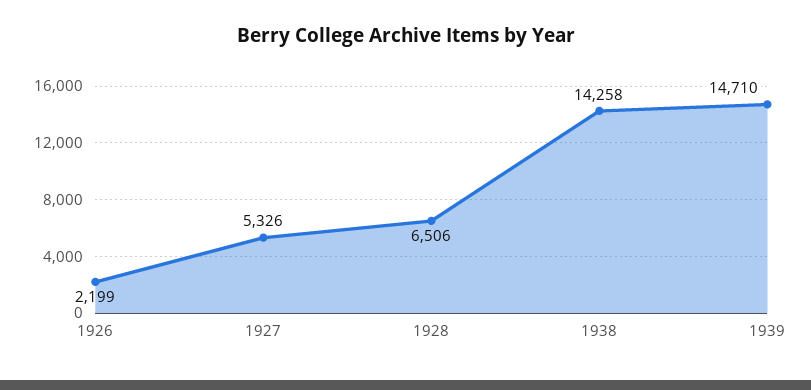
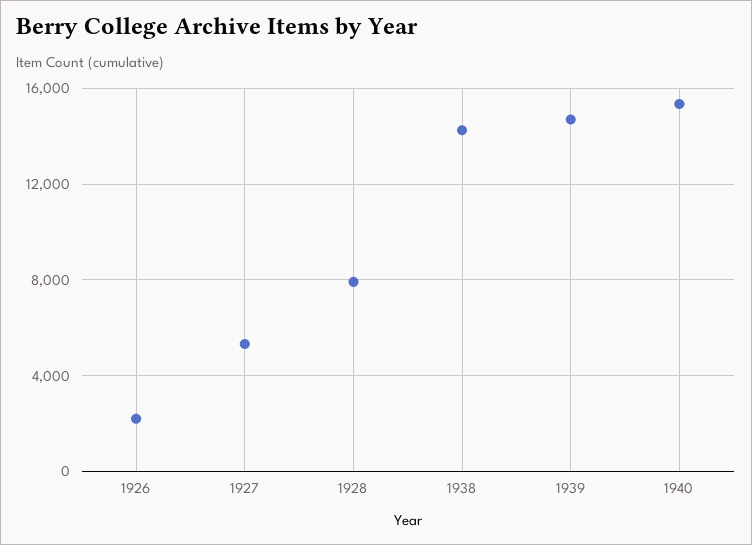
1928: 6506 -> 8000
1940: none -> 15500

